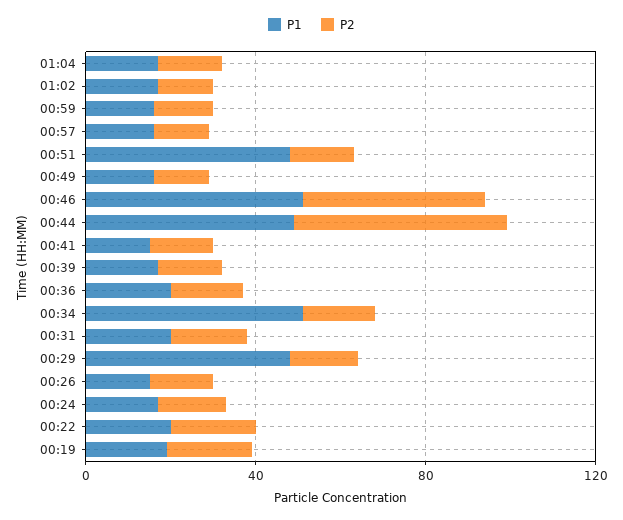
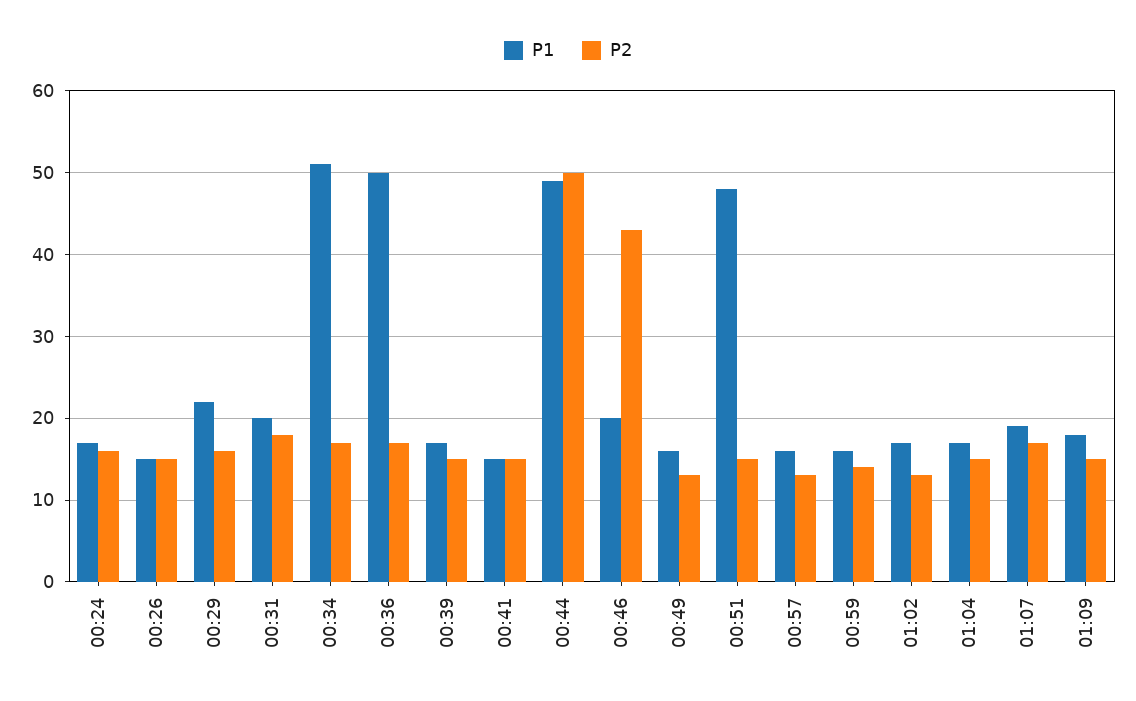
P1, 00:46: 50 -> 20
P1, 00:36: 20 -> 50
P1, 00:29: 50 -> 22
P1, 00:22: 20 -> none
P2, 00:22: 20 -> none
P1, 00:19: 20 -> none
P2, 00:19: 20 -> none
P1, 01:07: none -> 19
P2, 01:07: none -> 17
P1, 01:09: none -> 18
P2, 01:09: none -> 15

